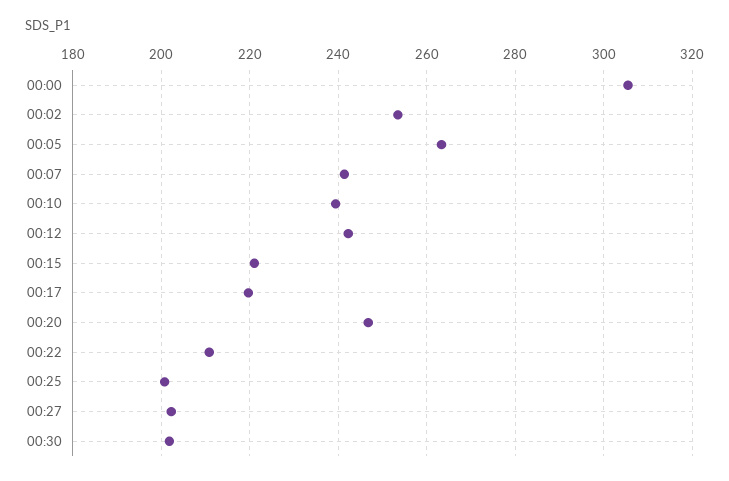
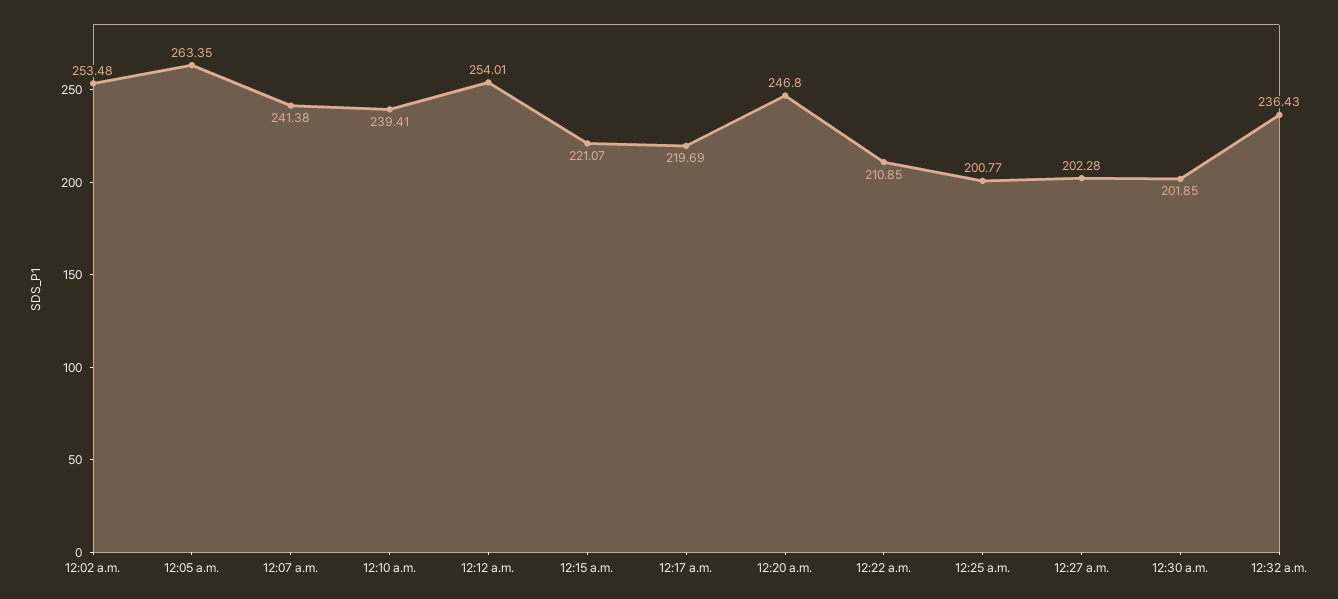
00:00: 306 -> none
00:12: 242 -> 254.01
12:32 a.m.: none -> 236.43

